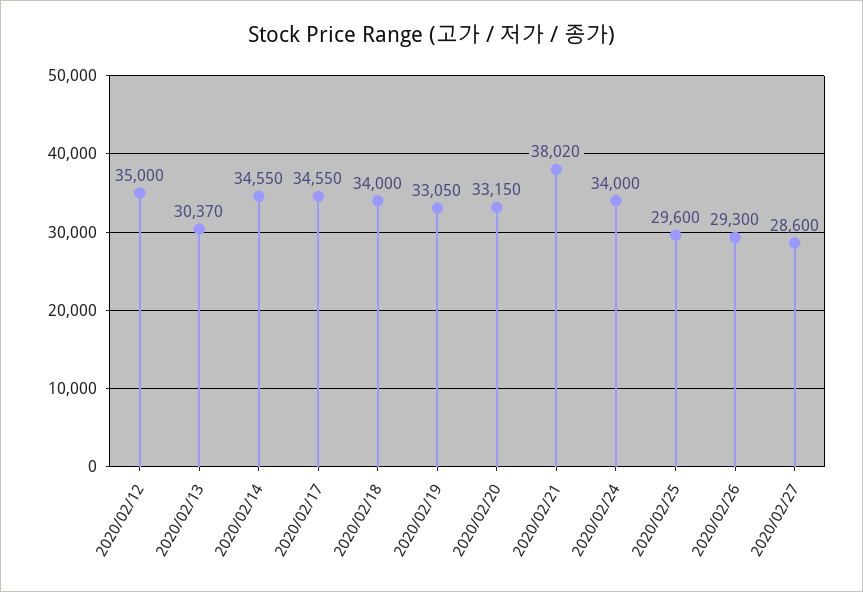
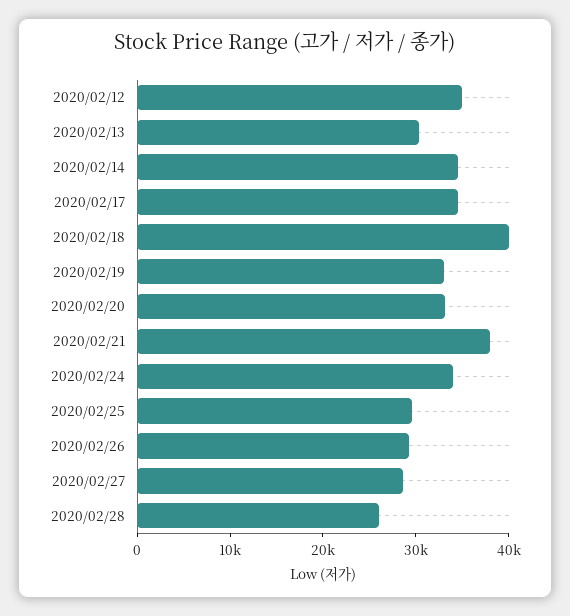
2020/02/18: 34000 -> 40000
2020/02/28: none -> 26000

